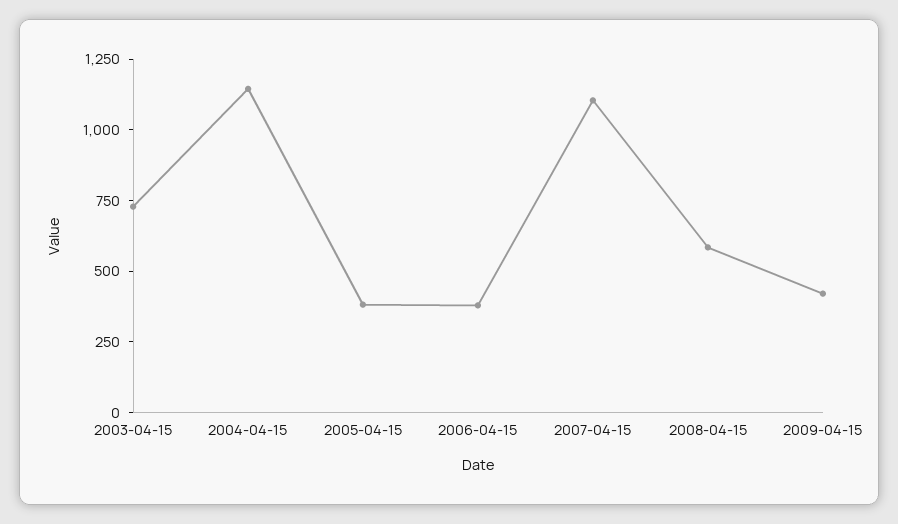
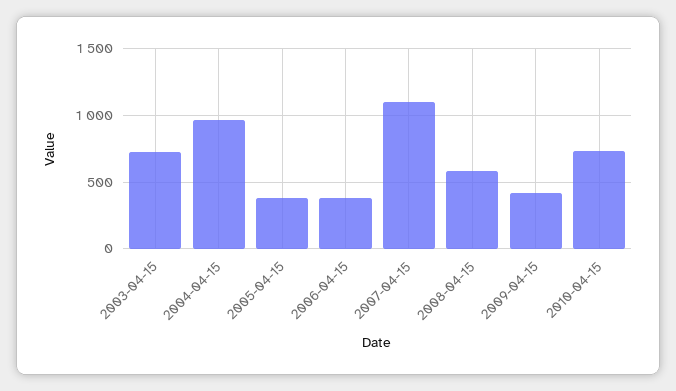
2004-04-15: 1150 -> 950
2010-04-15: none -> 750

